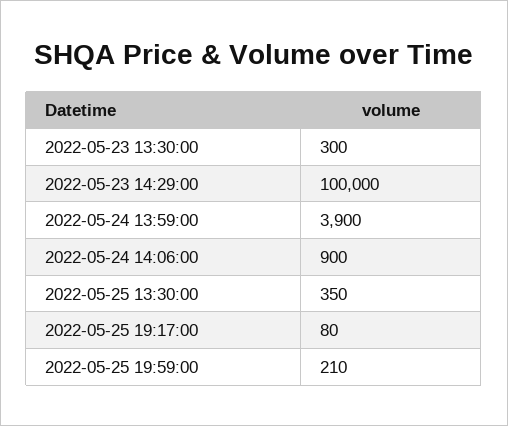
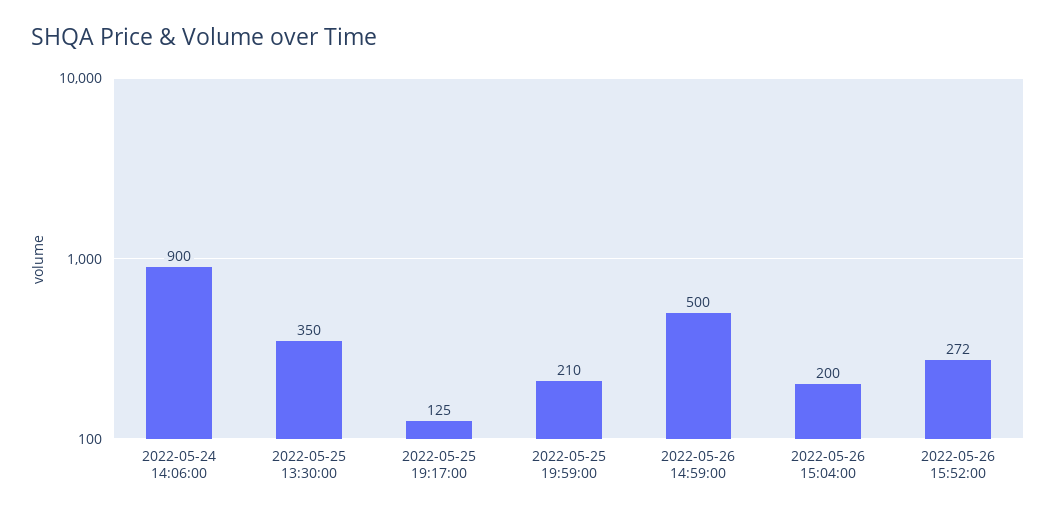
2022-05-23 13:30:00: 300 -> none
2022-05-23 14:29:00: 100000 -> none
2022-05-24 13:59:00: 3900 -> none
2022-05-25 19:17:00: 80 -> 125
2022-05-26 14:59:00: none -> 500
2022-05-26 15:04:00: none -> 200
2022-05-26 15:52:00: none -> 272

